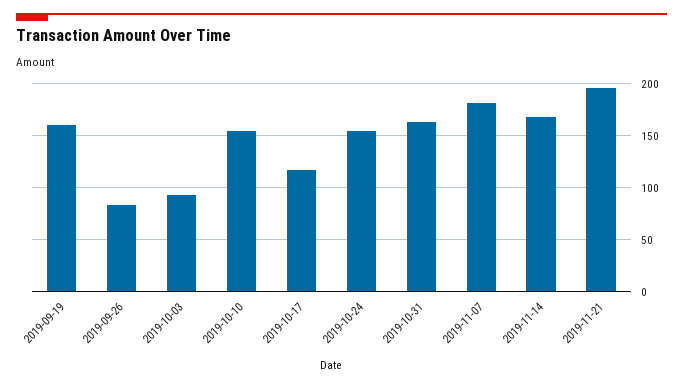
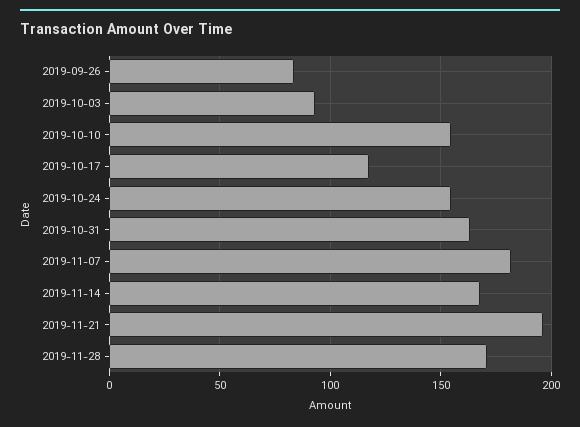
2019-09-19: 160 -> none
2019-11-28: none -> 170

